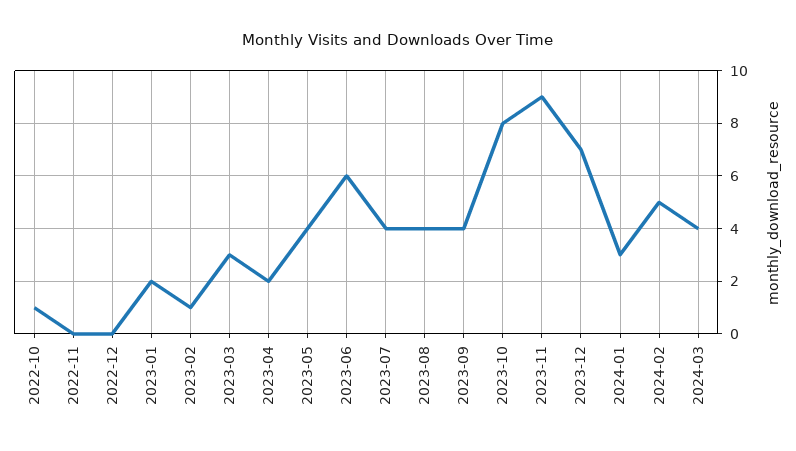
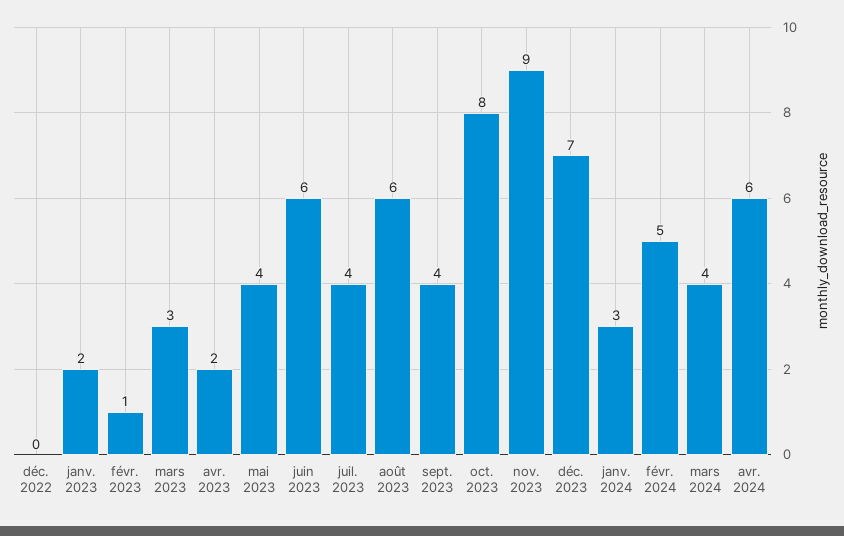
2022-10: 1 -> none
2022-11: 0 -> none
2023-08: 4 -> 6
avr. 2024: none -> 6

